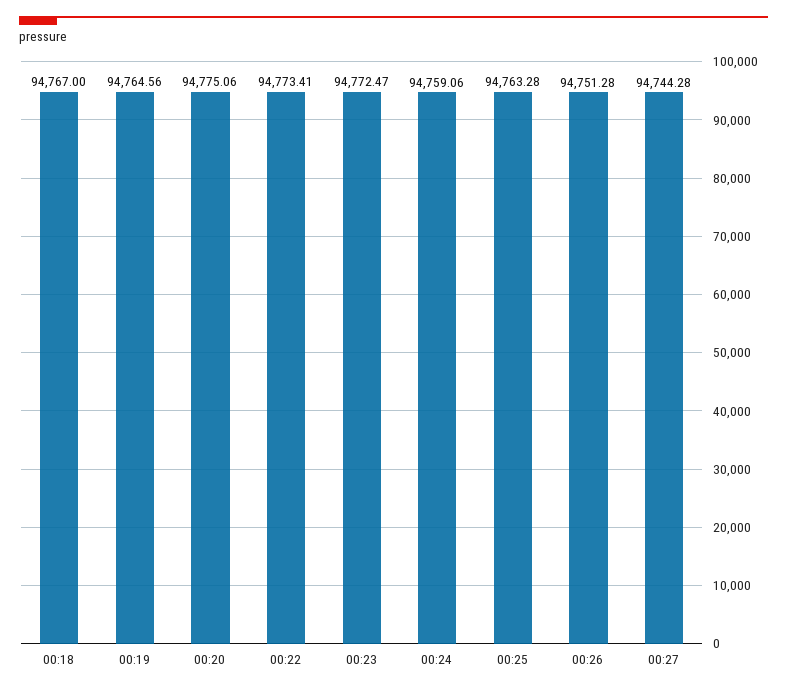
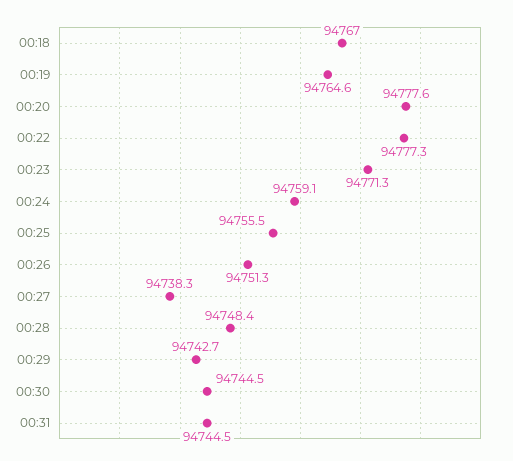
00:20: 94775.06 -> 94777.6
00:22: 94773.41 -> 94777.3
00:23: 94772.47 -> 94771.3
00:25: 94763.28 -> 94755.5
00:27: 94744.28 -> 94738.3
00:28: none -> 94748.4
00:29: none -> 94742.7
00:30: none -> 94744.5
00:31: none -> 94744.5

